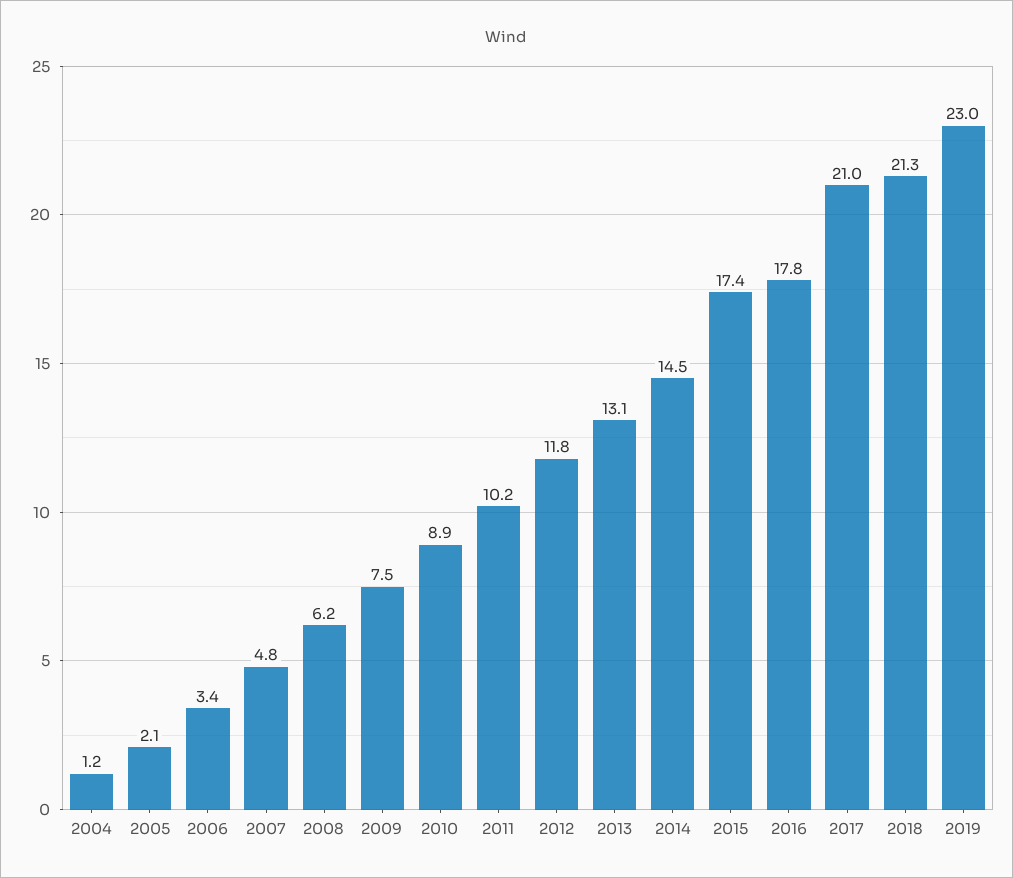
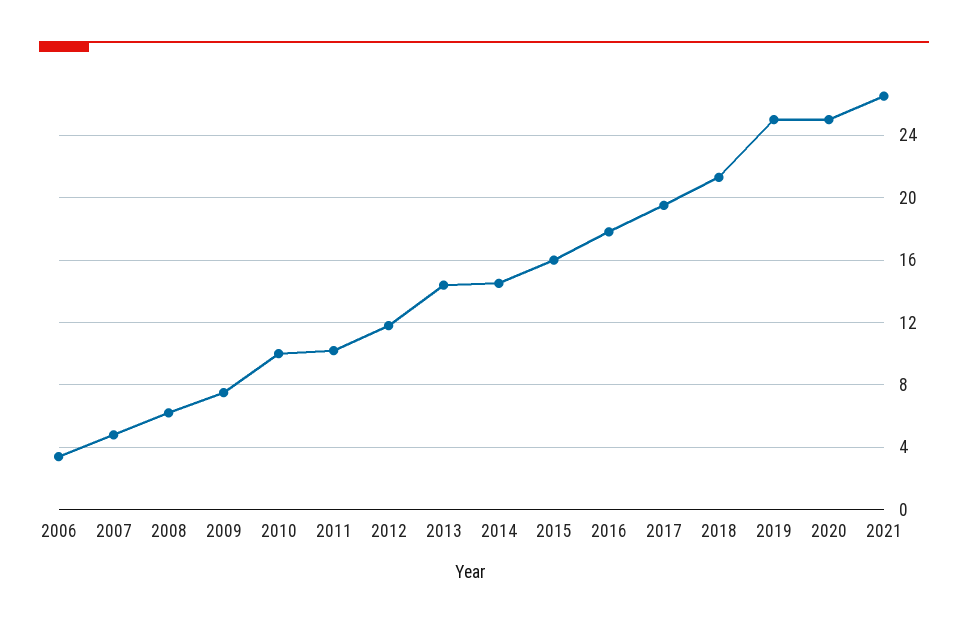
2004: 1.2 -> none
2005: 2.1 -> none
2010: 8.9 -> 10
2013: 13.1 -> 14.5
2015: 17.4 -> 16
2017: 21 -> 19.5
2019: 23 -> 25
2020: none -> 25
2021: none -> 26.5

